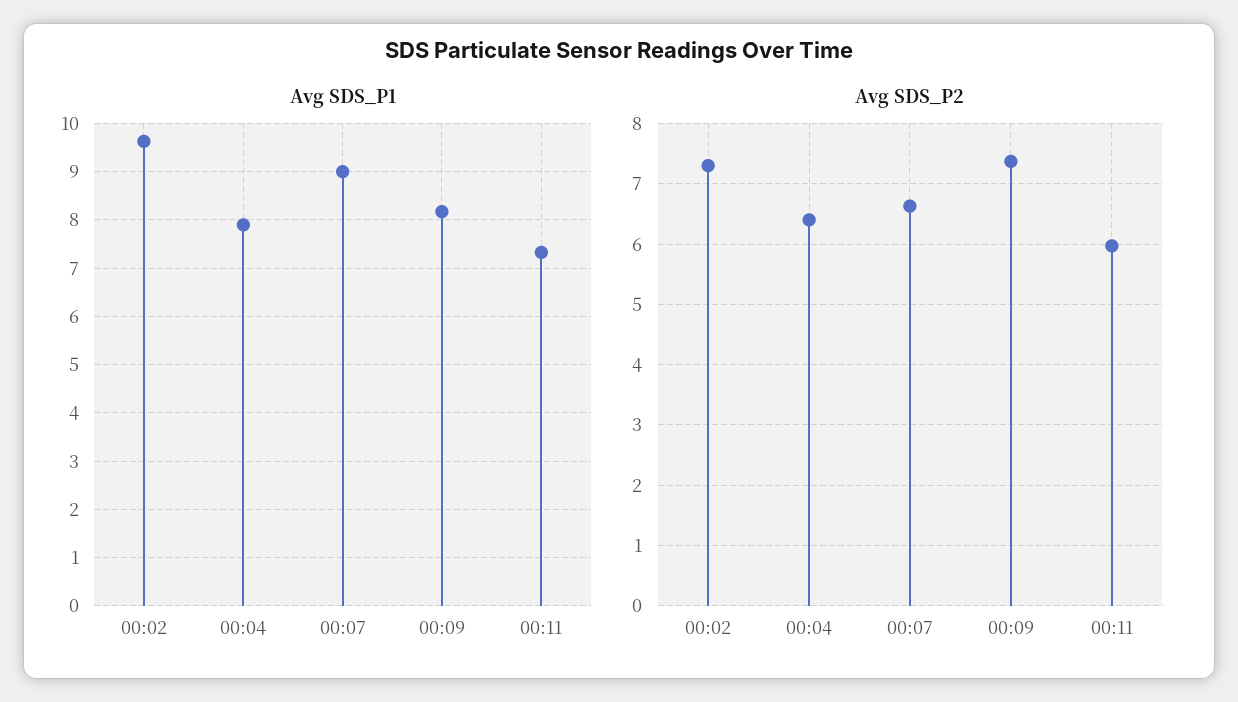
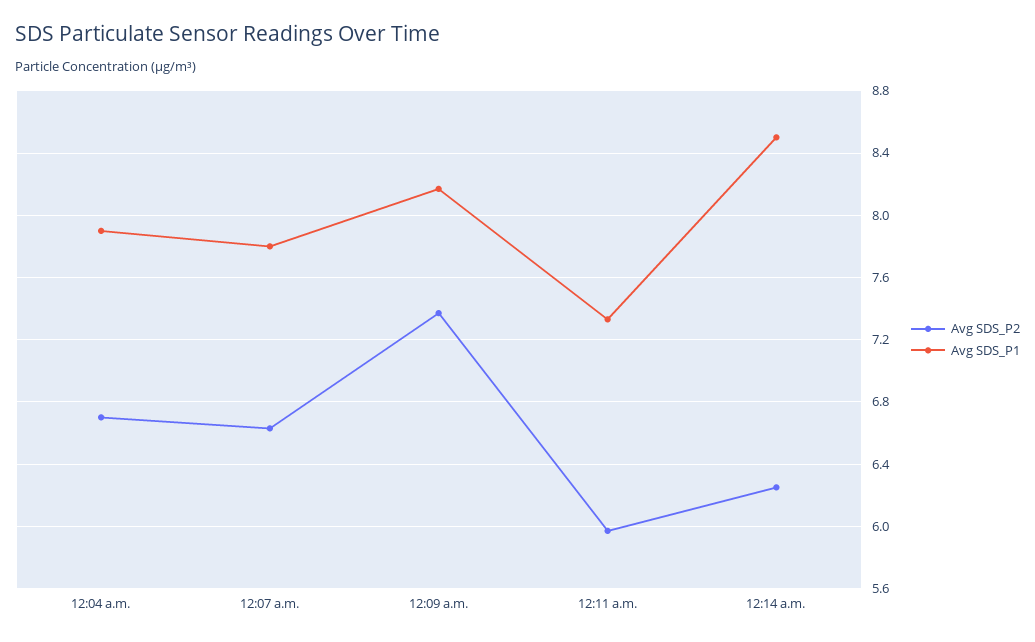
Avg SDS_P1, 00:02: 9.6 -> none
Avg SDS_P1, 00:07: 9 -> 7.8
Avg SDS_P2, 00:02: 7.3 -> none
Avg SDS_P2, 00:04: 6.4 -> 6.7
Avg SDS_P2, 12:14 a.m.: none -> 6.25
Avg SDS_P1, 12:14 a.m.: none -> 8.5

